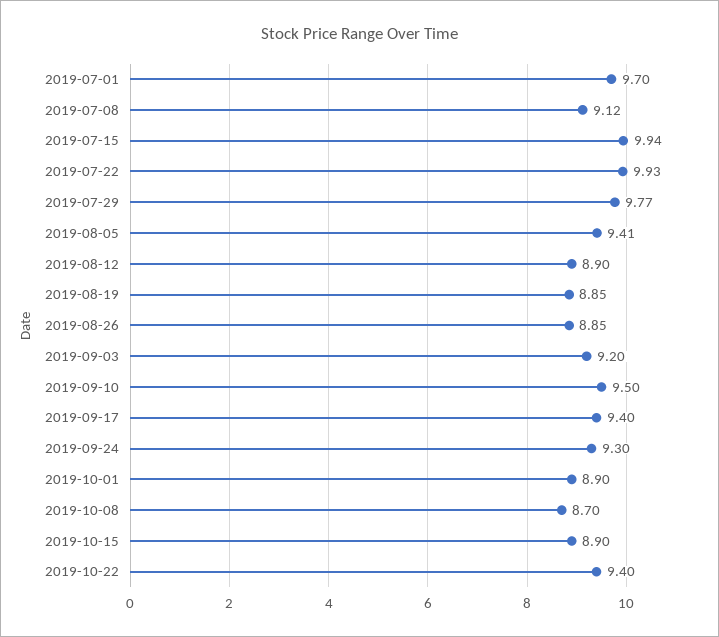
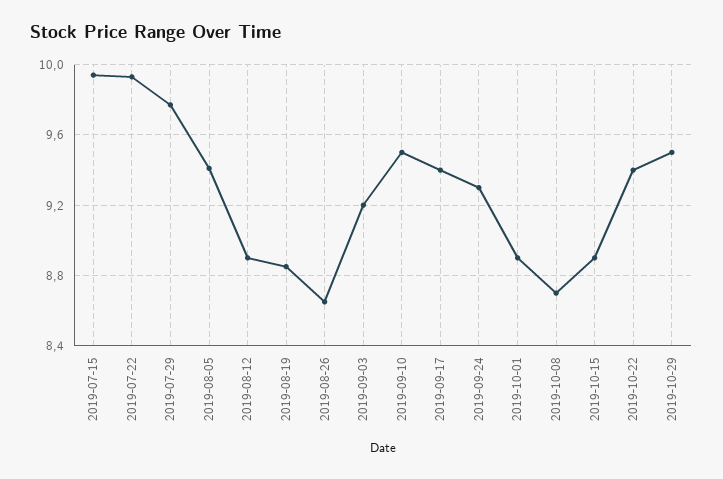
2019-07-01: 9.7 -> none
2019-07-08: 9.12 -> none
2019-08-26: 8.85 -> 8.65
2019-10-29: none -> 9.5

